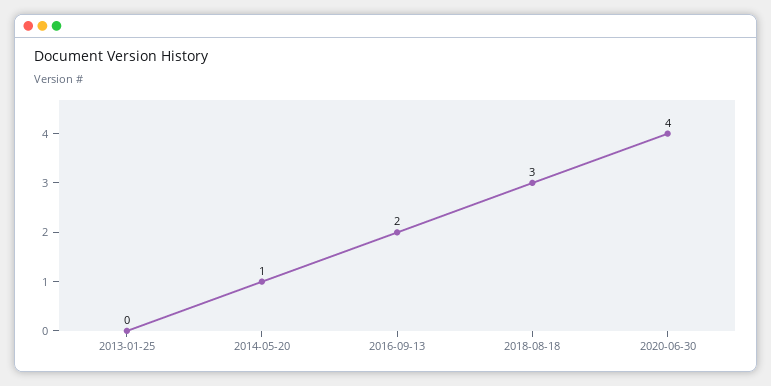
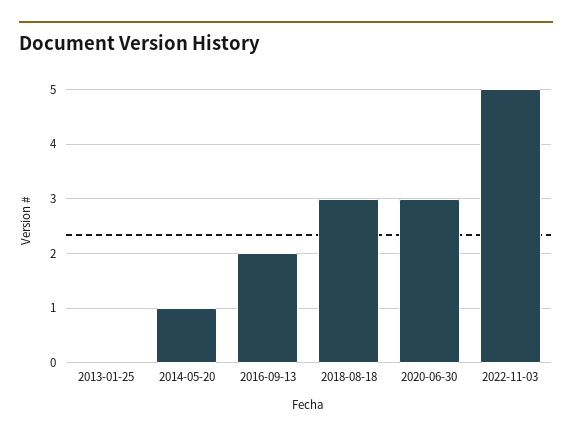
2020-06-30: 4 -> 3
2022-11-03: none -> 5

